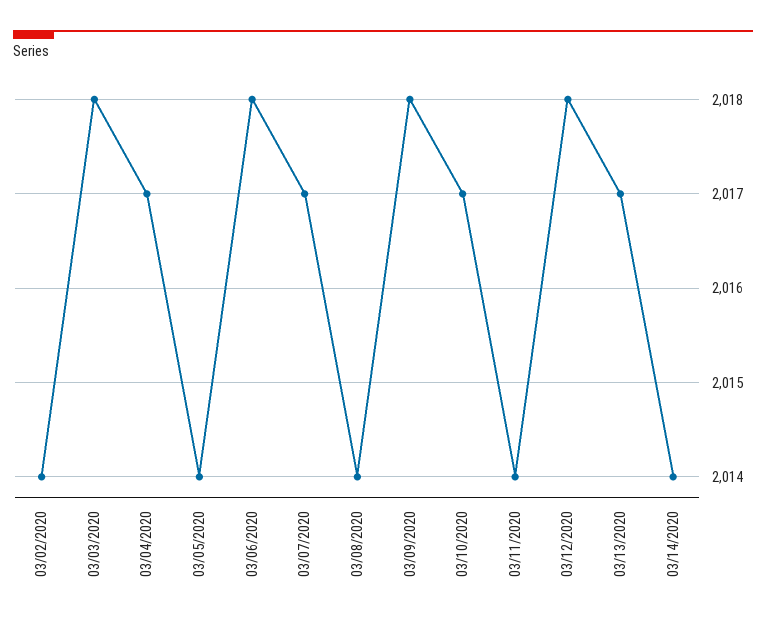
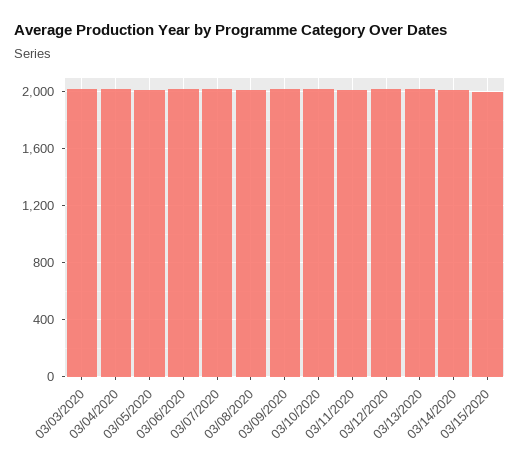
03/02/2020: 2014 -> none
03/15/2020: none -> 2000

